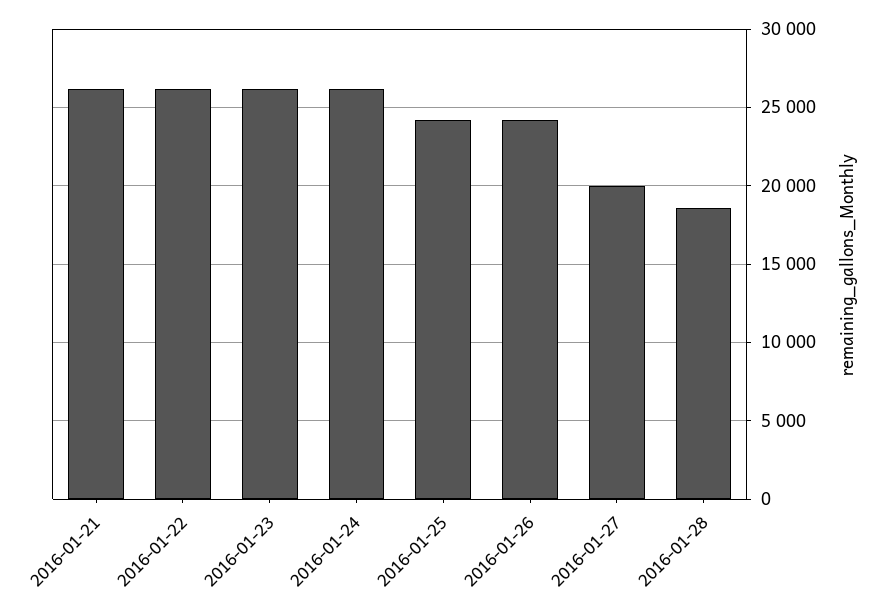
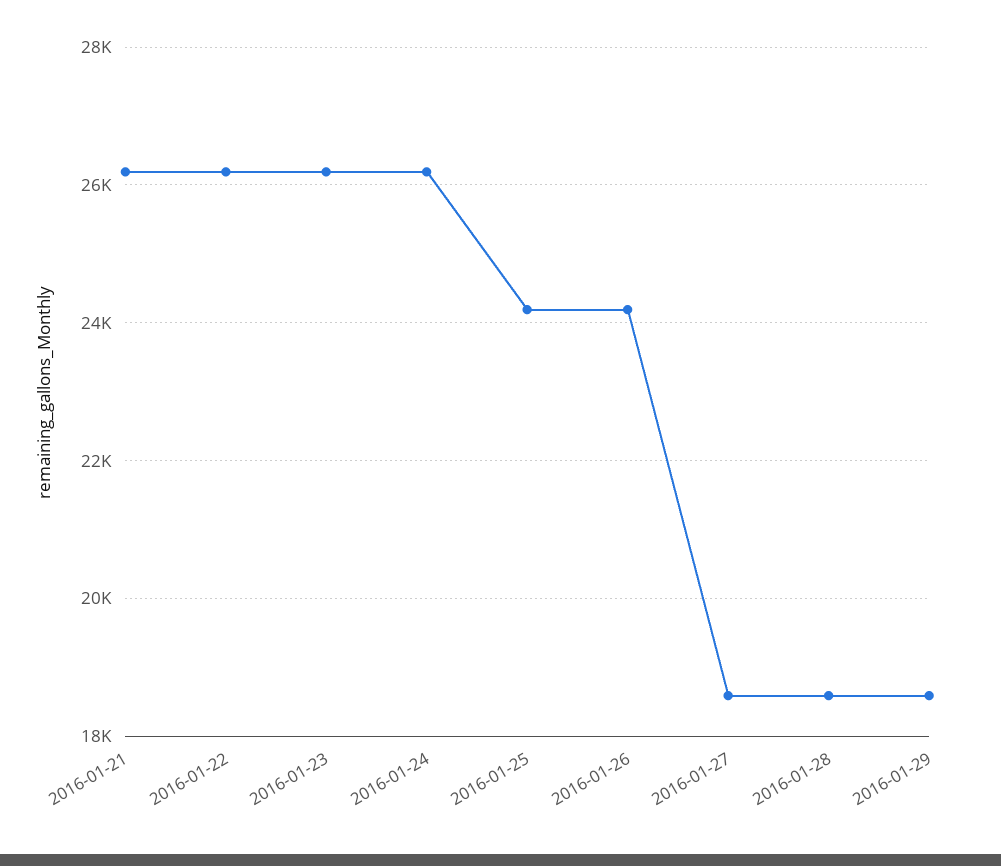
2016-01-27: 20000 -> 18600
2016-01-29: none -> 18600

